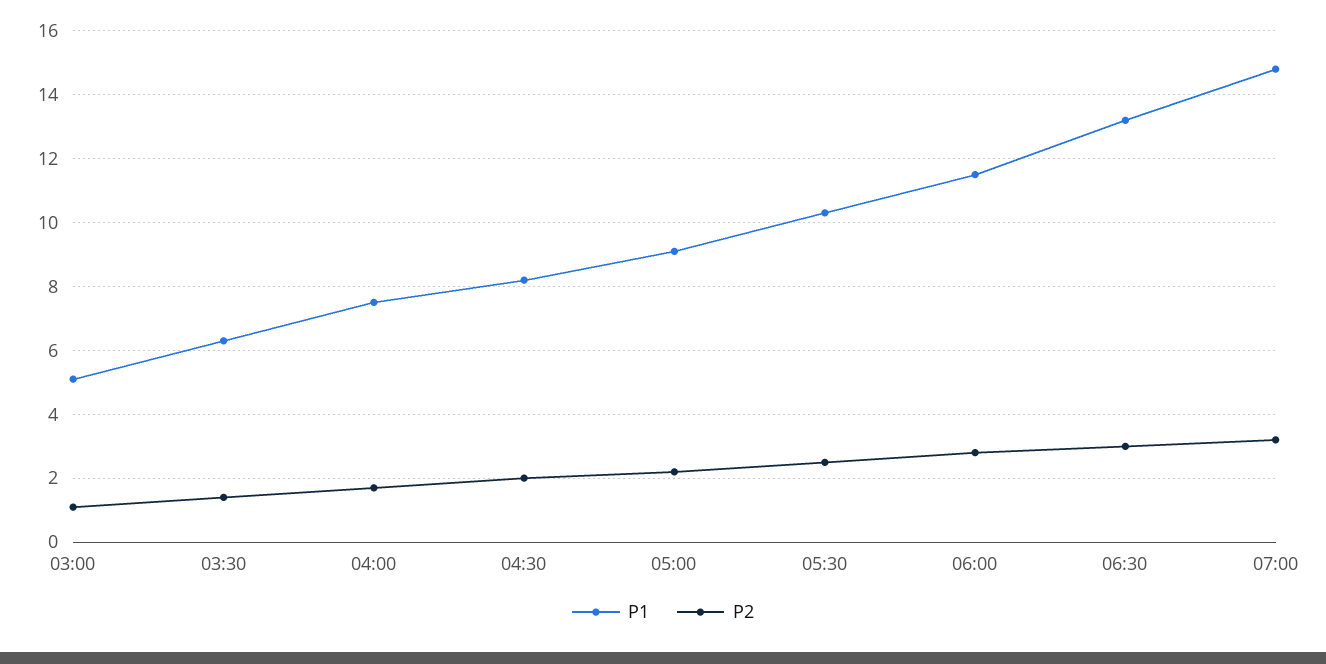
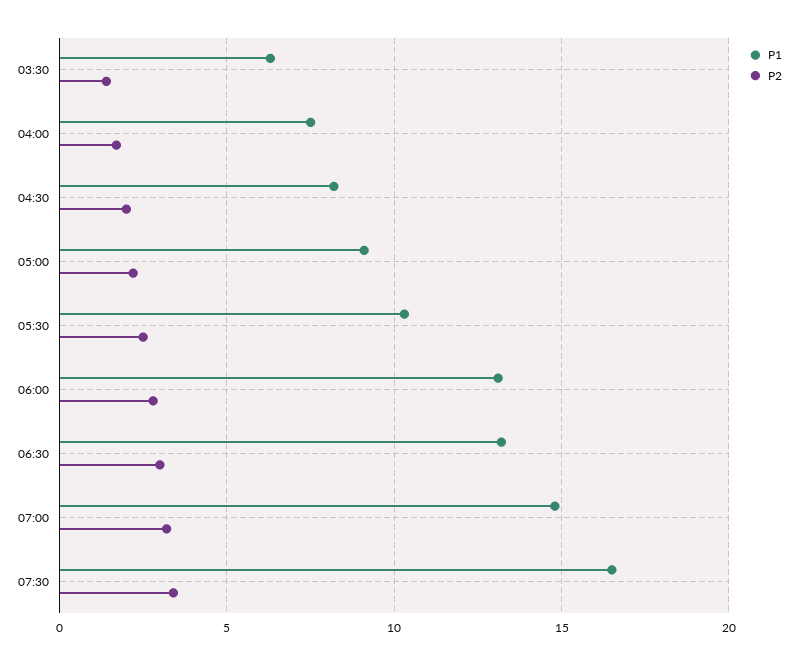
P1, 03:00: 5 -> none
P2, 03:00: 1 -> none
P1, 06:00: 11.5 -> 13
P1, 07:30: none -> 16.5
P2, 07:30: none -> 3.5

